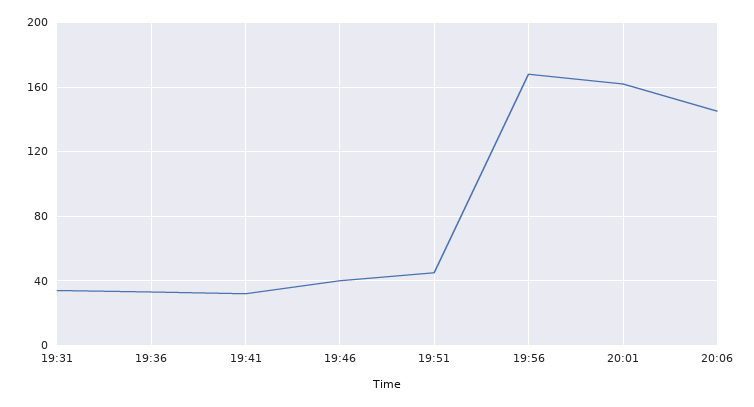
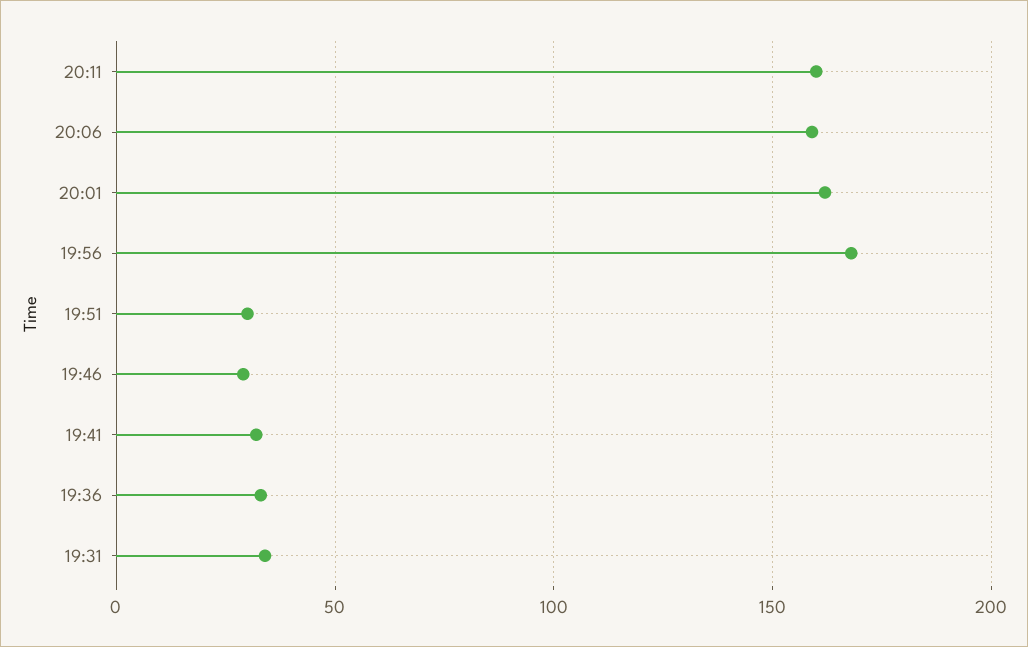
19:46: 40 -> 30
19:51: 45 -> 30
20:06: 145 -> 160
20:11: none -> 160

